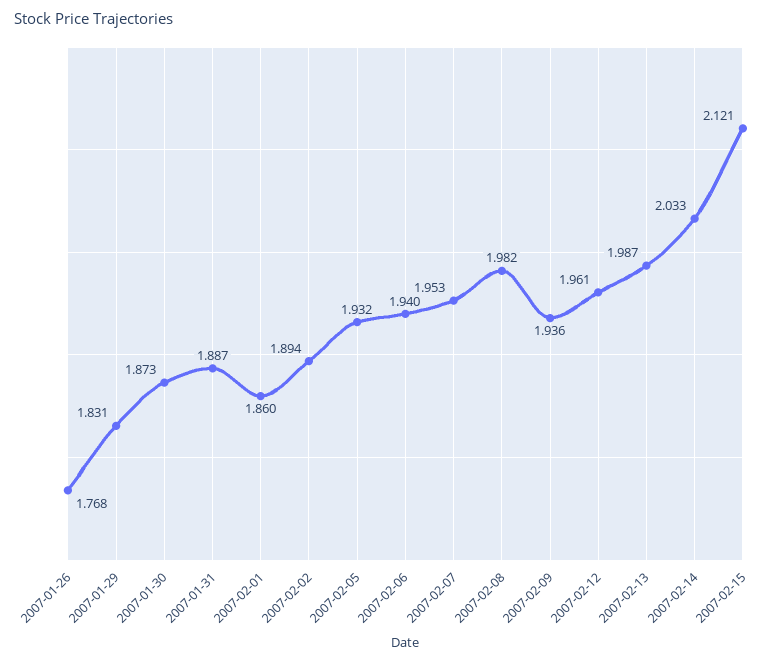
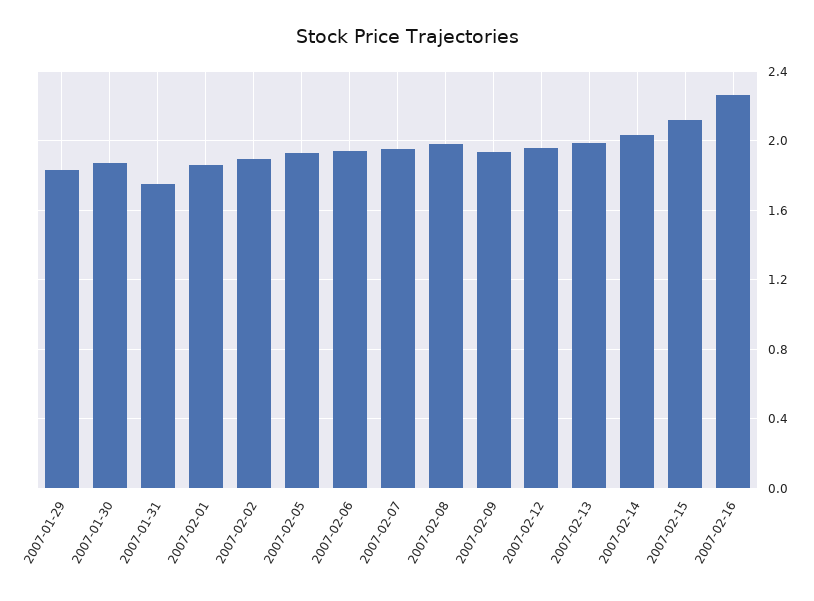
2007-01-26: 1.768 -> none
2007-01-31: 1.887 -> 1.75
2007-02-16: none -> 2.25

